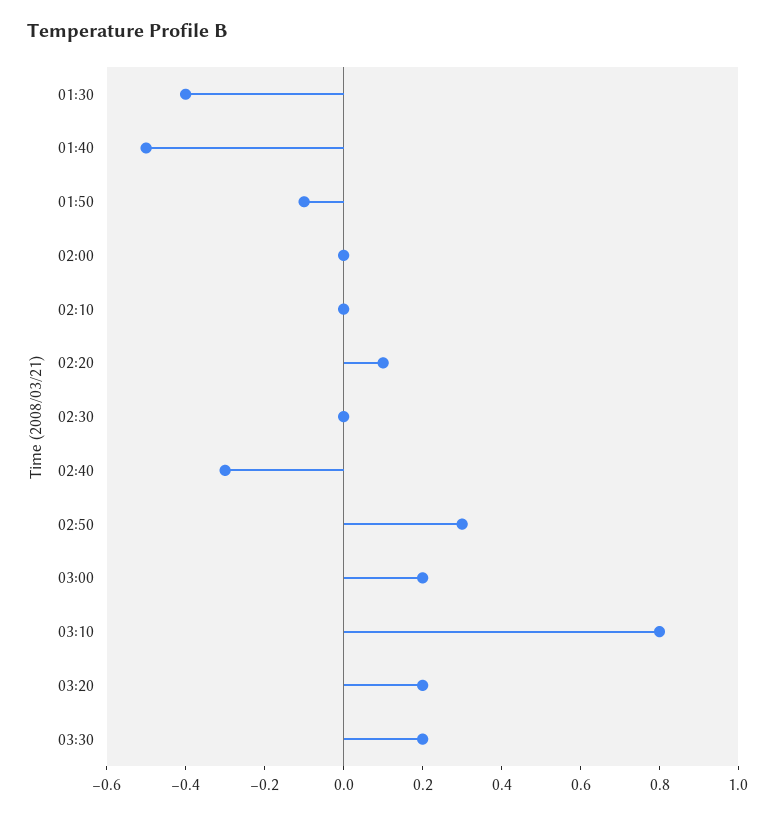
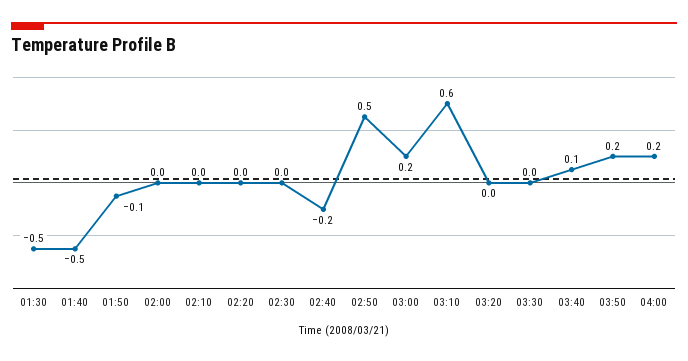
01:30: -0.4 -> -0.5
02:20: 0.1 -> 0
02:40: -0.3 -> -0.2
02:50: 0.3 -> 0.5
03:10: 0.8 -> 0.6
03:20: 0.2 -> 0
03:30: 0.2 -> 0
03:40: none -> 0.1
03:50: none -> 0.2
04:00: none -> 0.2

